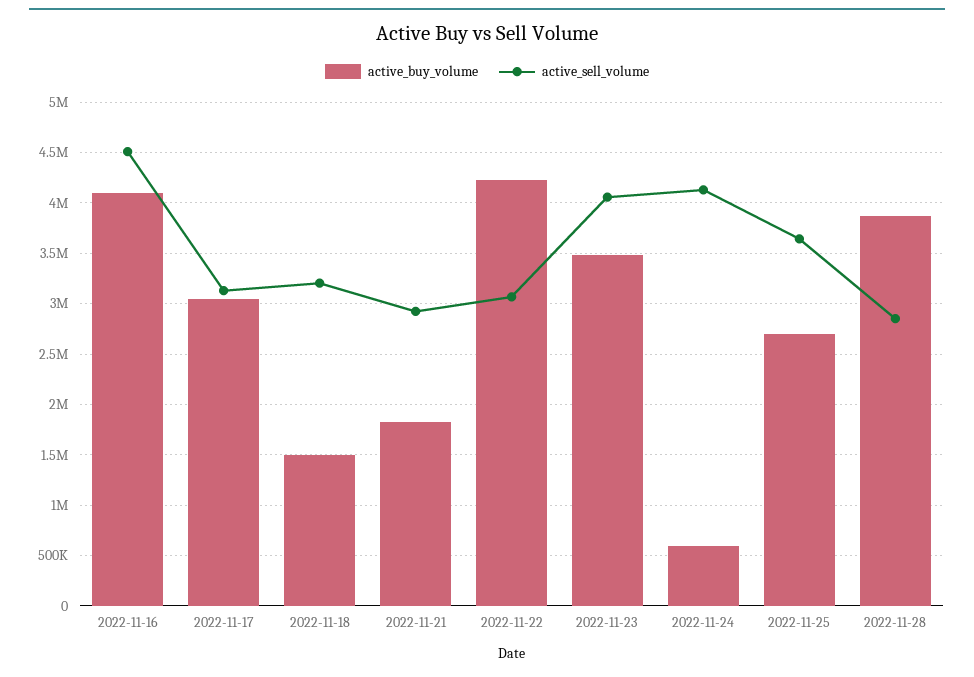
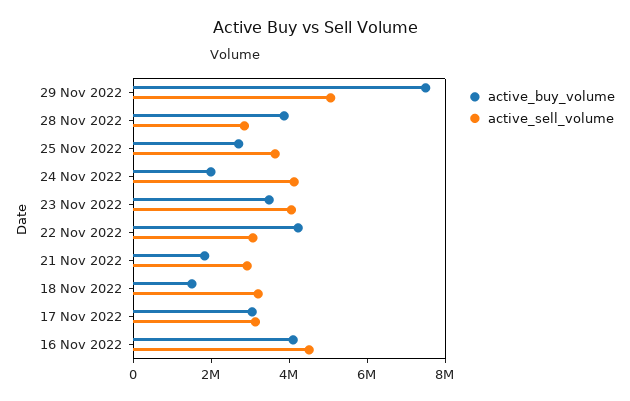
active_buy_volume, 2022-11-24: 600000 -> 2000000
active_buy_volume, 29 Nov 2022: none -> 7500000
active_sell_volume, 29 Nov 2022: none -> 5000000

